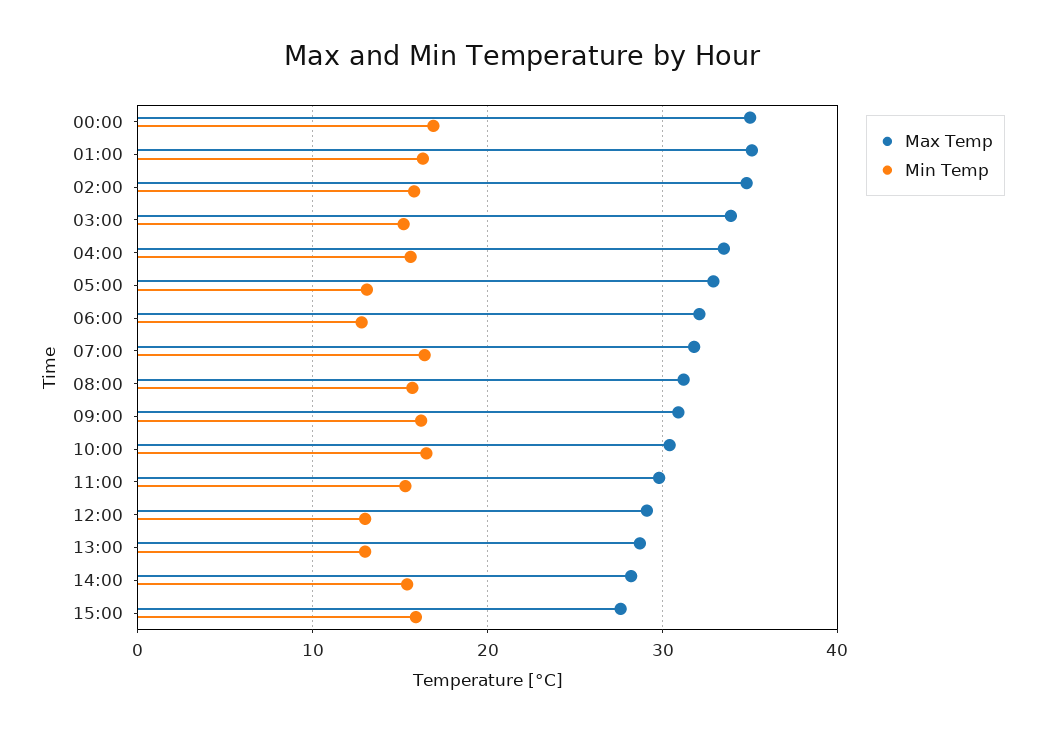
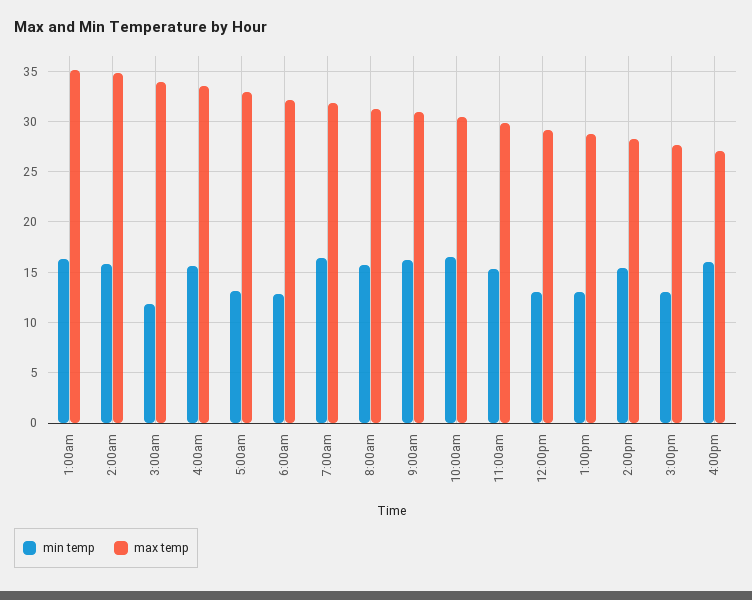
Max Temp, 00:00: 35 -> none
Min Temp, 00:00: 17 -> none
Min Temp, 03:00: 15 -> 12
Min Temp, 15:00: 16 -> 13
Min Temp, 4:00pm: none -> 16
Max Temp, 4:00pm: none -> 27

